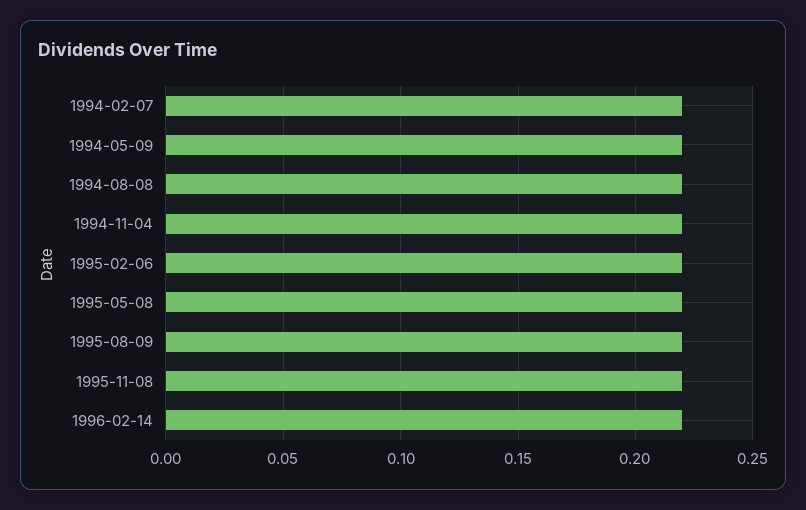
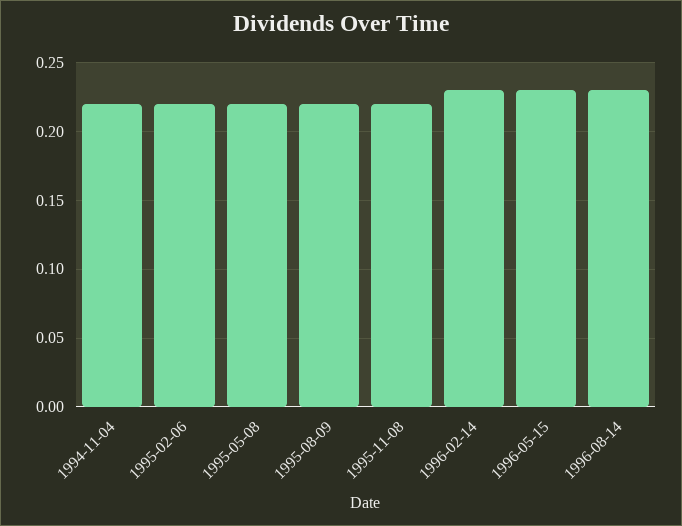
1994-02-07: 0.22 -> none
1994-05-09: 0.22 -> none
1994-08-08: 0.22 -> none
1996-02-14: 0.22 -> 0.23
1996-05-15: none -> 0.23
1996-08-14: none -> 0.23

